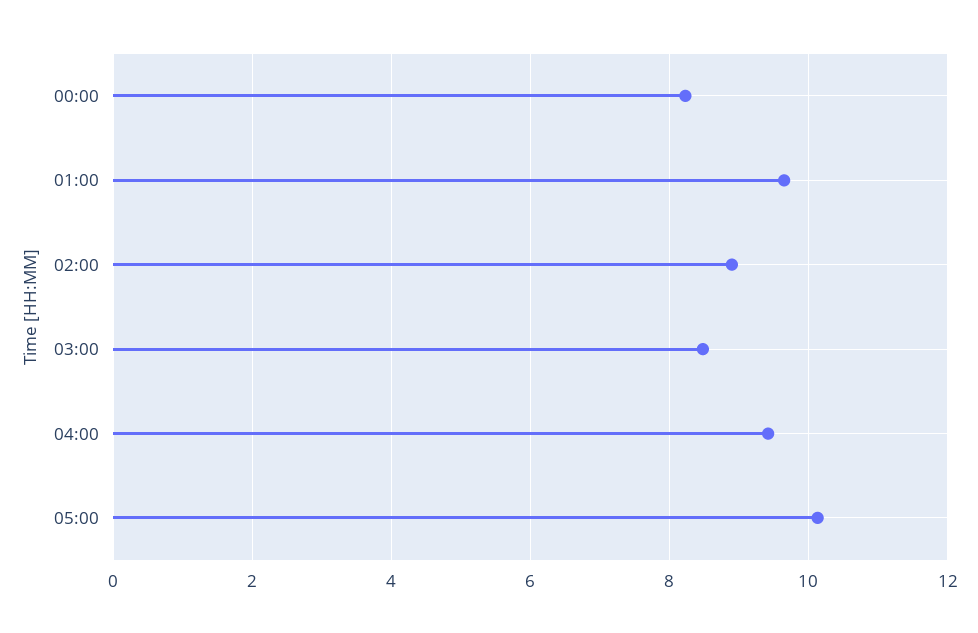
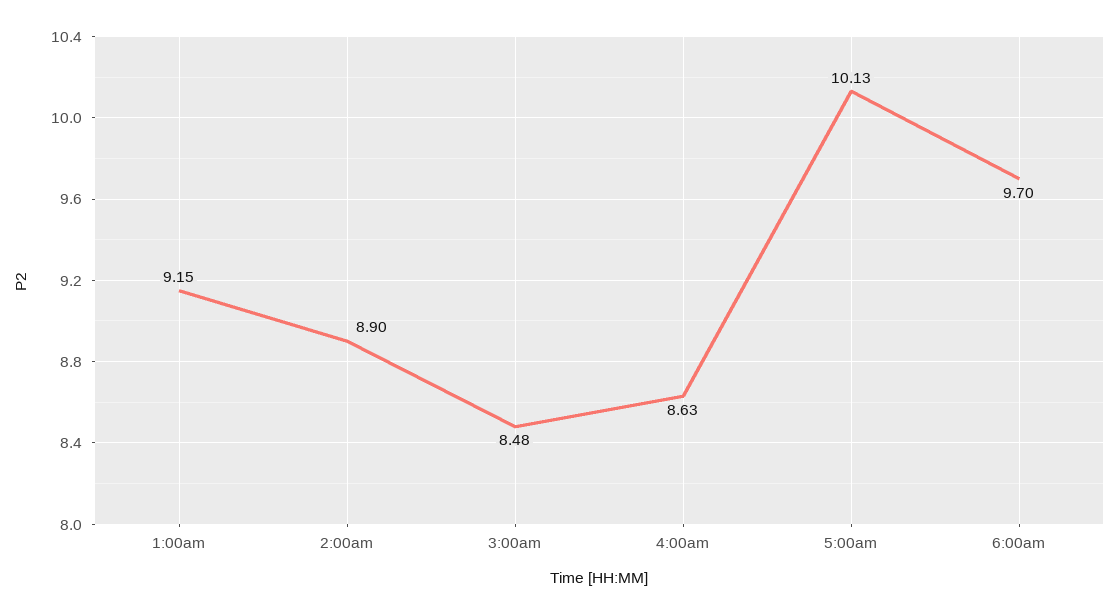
00:00: 8.2 -> none
01:00: 9.6 -> 9.15
04:00: 9.4 -> 8.63
6:00am: none -> 9.7

